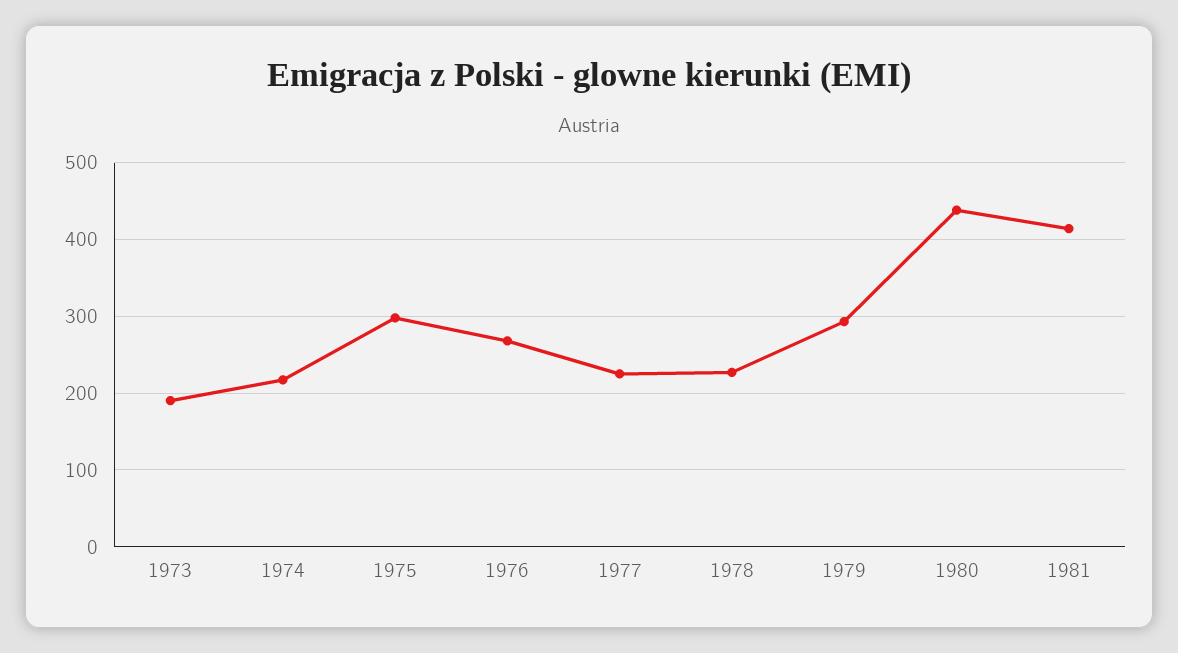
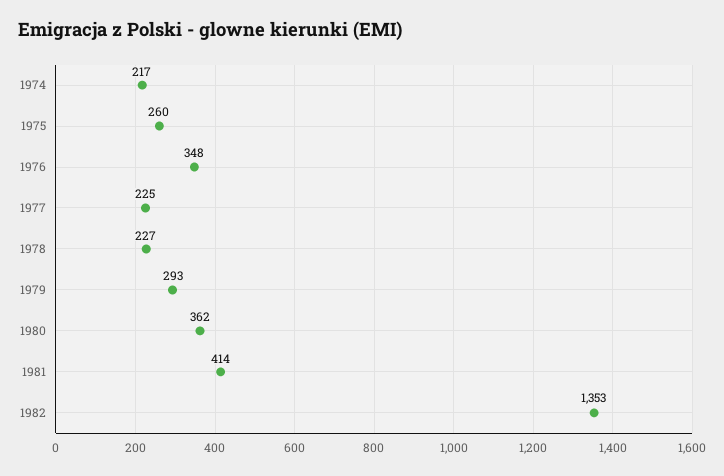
1973: 190 -> none
1975: 300 -> 260
1976: 270 -> 348
1980: 440 -> 362
1982: none -> 1353

